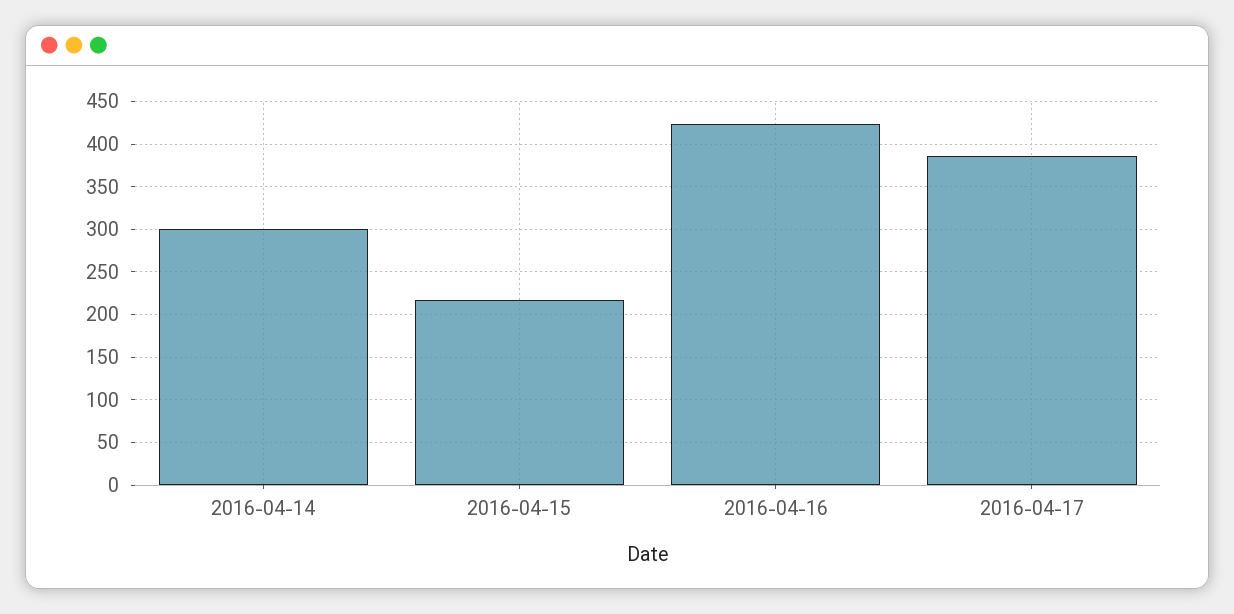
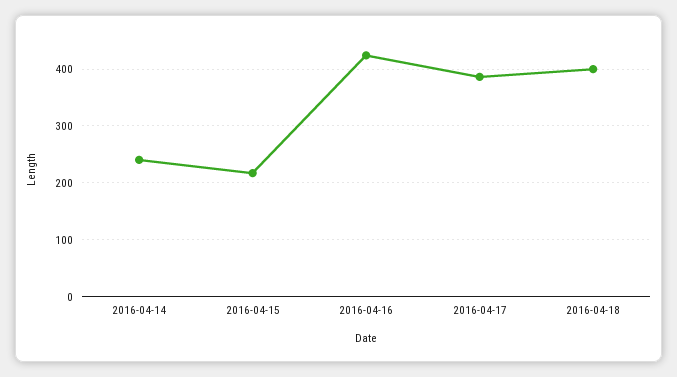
2016-04-14: 300 -> 240
2016-04-18: none -> 400

